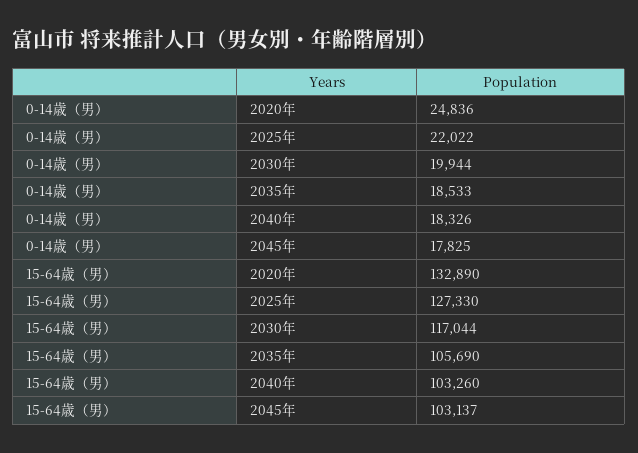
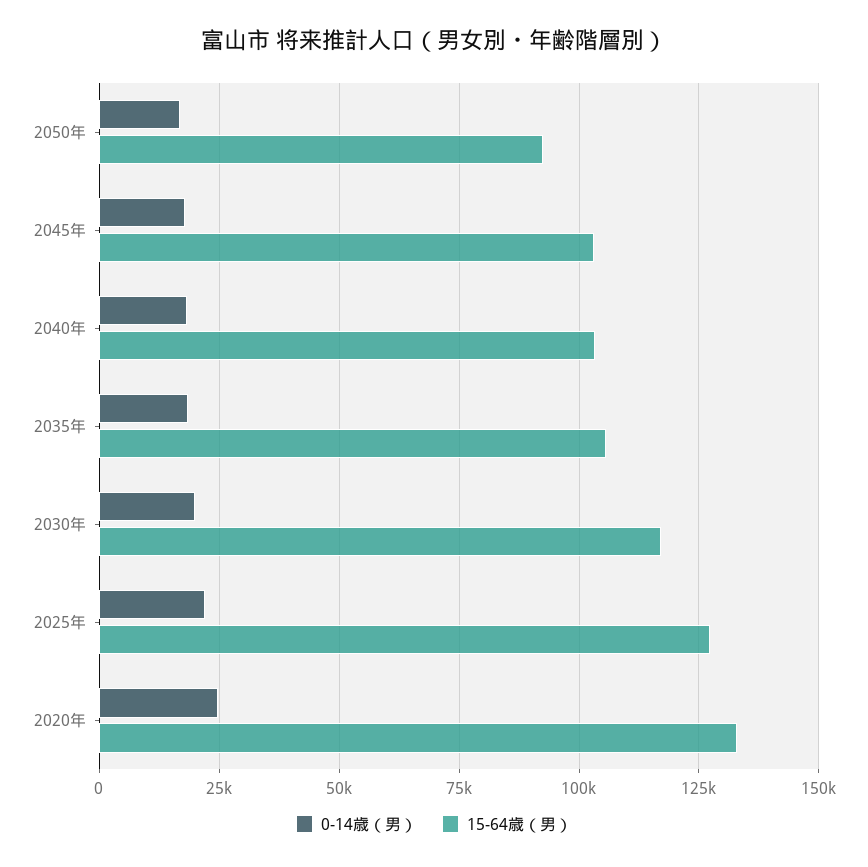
0-14歳（男）, 2050年: none -> 17500
15-64歳（男）, 2050年: none -> 92500

